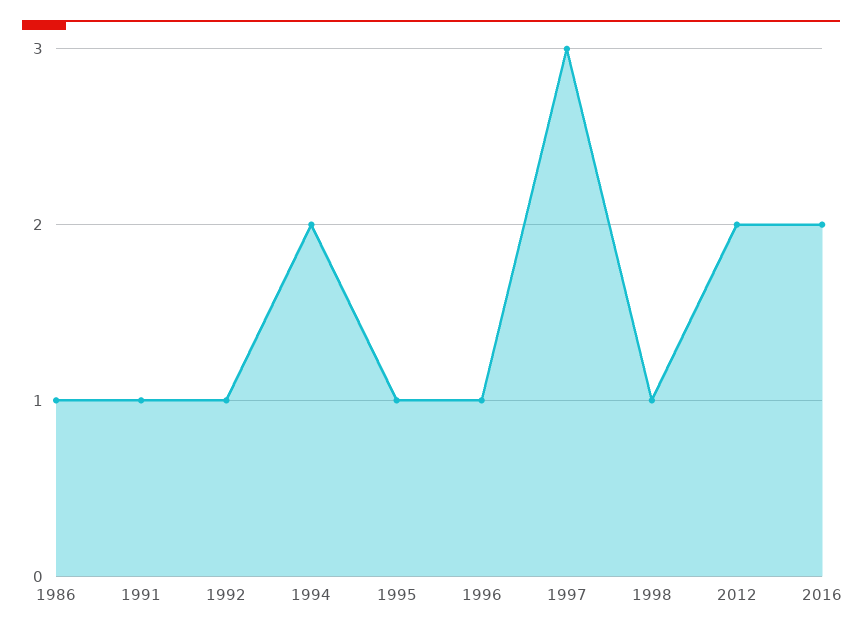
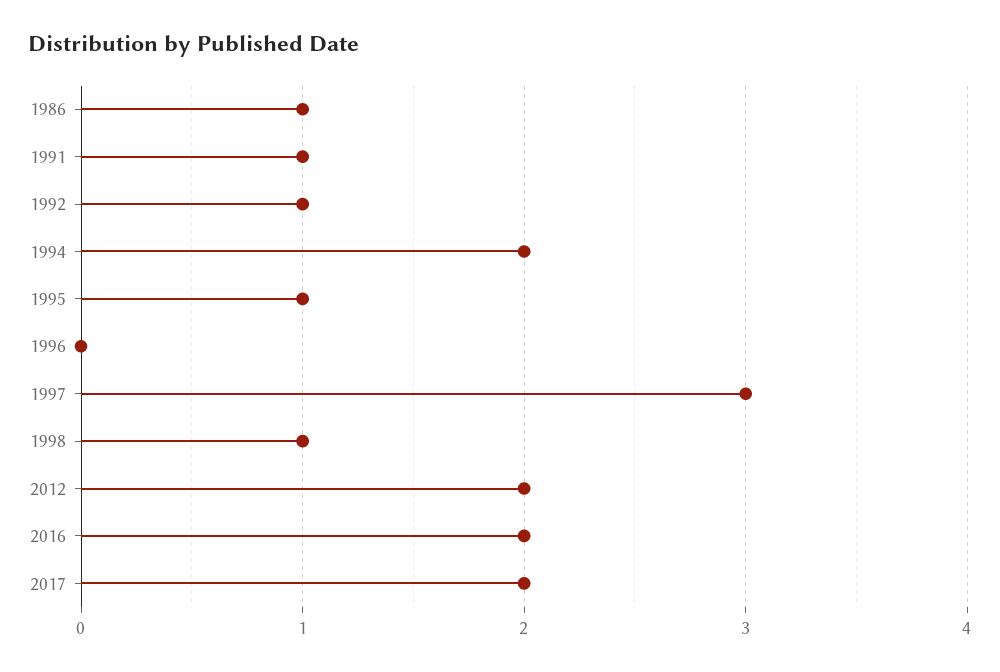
1996: 1 -> 0
2017: none -> 2

